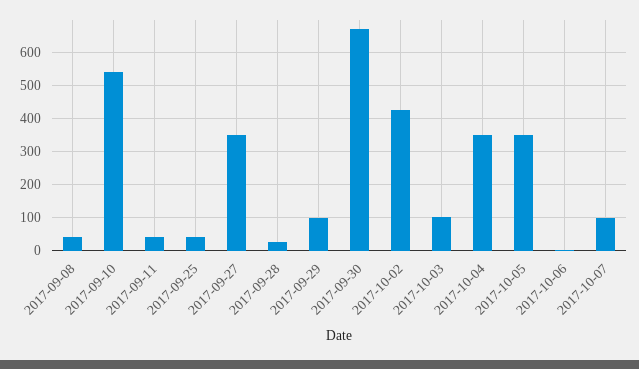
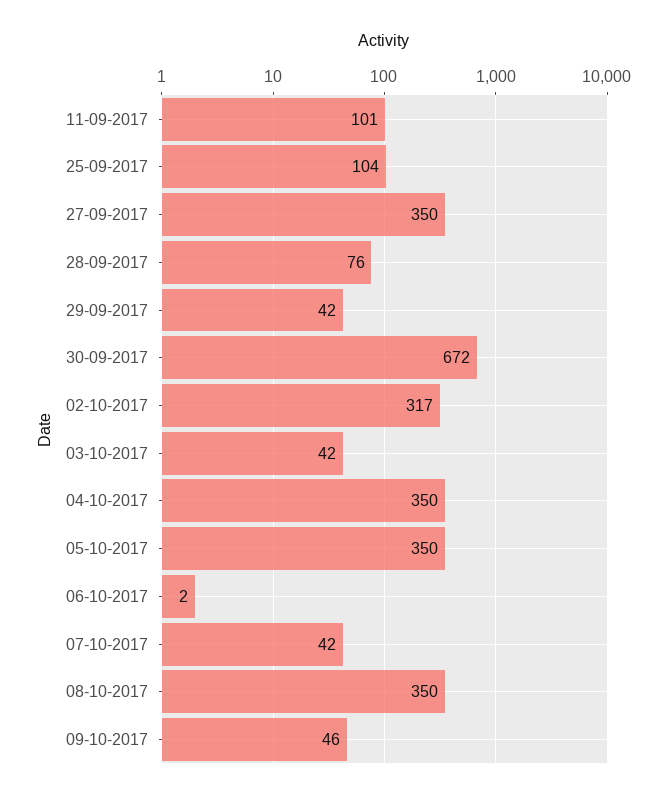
2017-09-08: 40 -> none
2017-09-10: 540 -> none
2017-09-11: 40 -> 101
2017-09-25: 40 -> 104
2017-09-28: 20 -> 76
2017-09-29: 100 -> 42
2017-10-02: 420 -> 317
2017-10-03: 100 -> 42
2017-10-07: 100 -> 42
08-10-2017: none -> 350
09-10-2017: none -> 46

